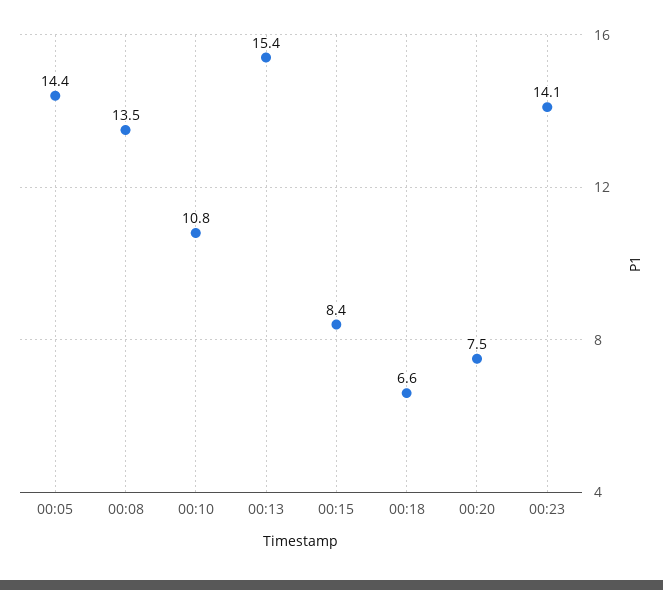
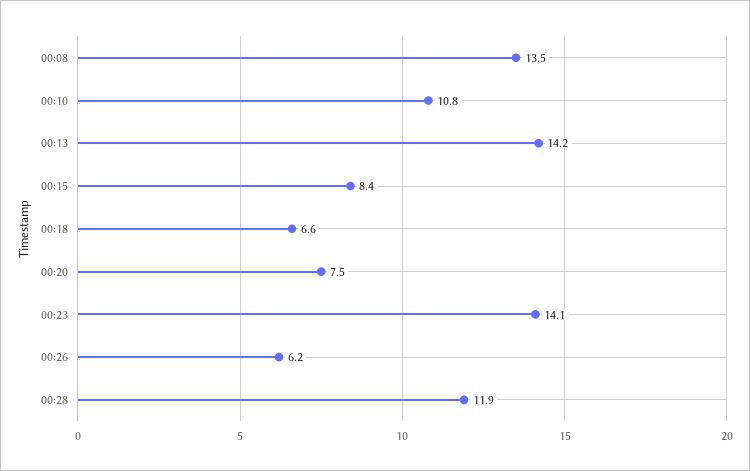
00:05: 14.4 -> none
00:13: 15.4 -> 14.2
00:26: none -> 6.2
00:28: none -> 11.9

